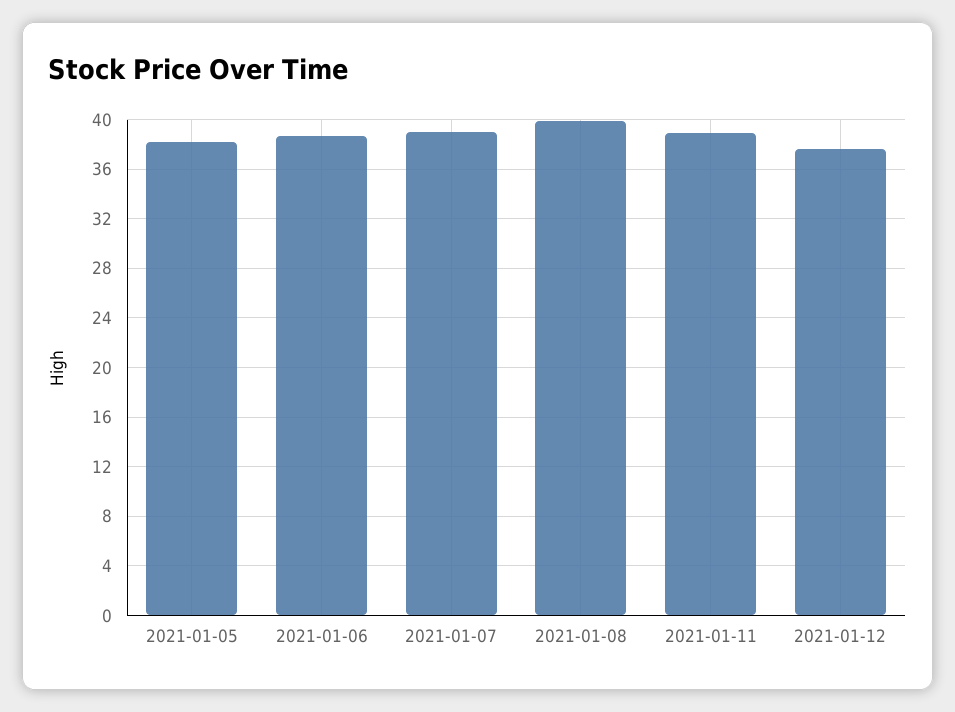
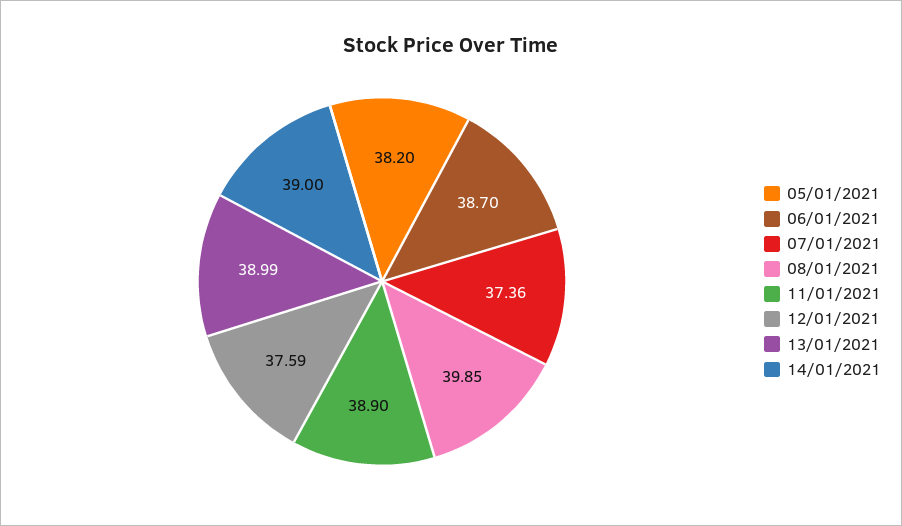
2021-01-07: 39 -> 37.36
13/01/2021: none -> 38.99
14/01/2021: none -> 39

